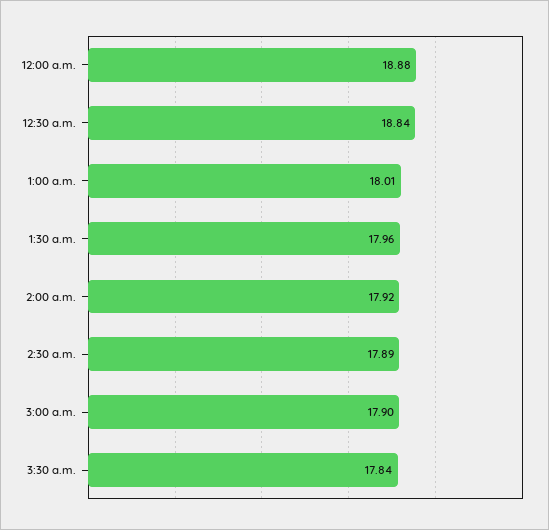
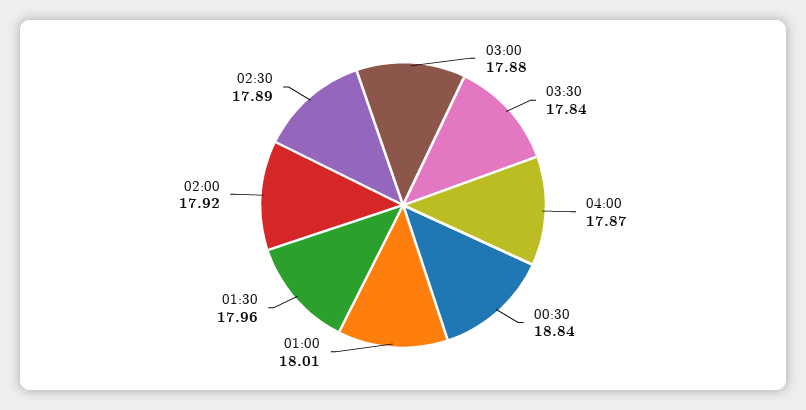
12:00 a.m.: 18.88 -> none
3:00 a.m.: 17.9 -> 17.88
04:00: none -> 17.87

